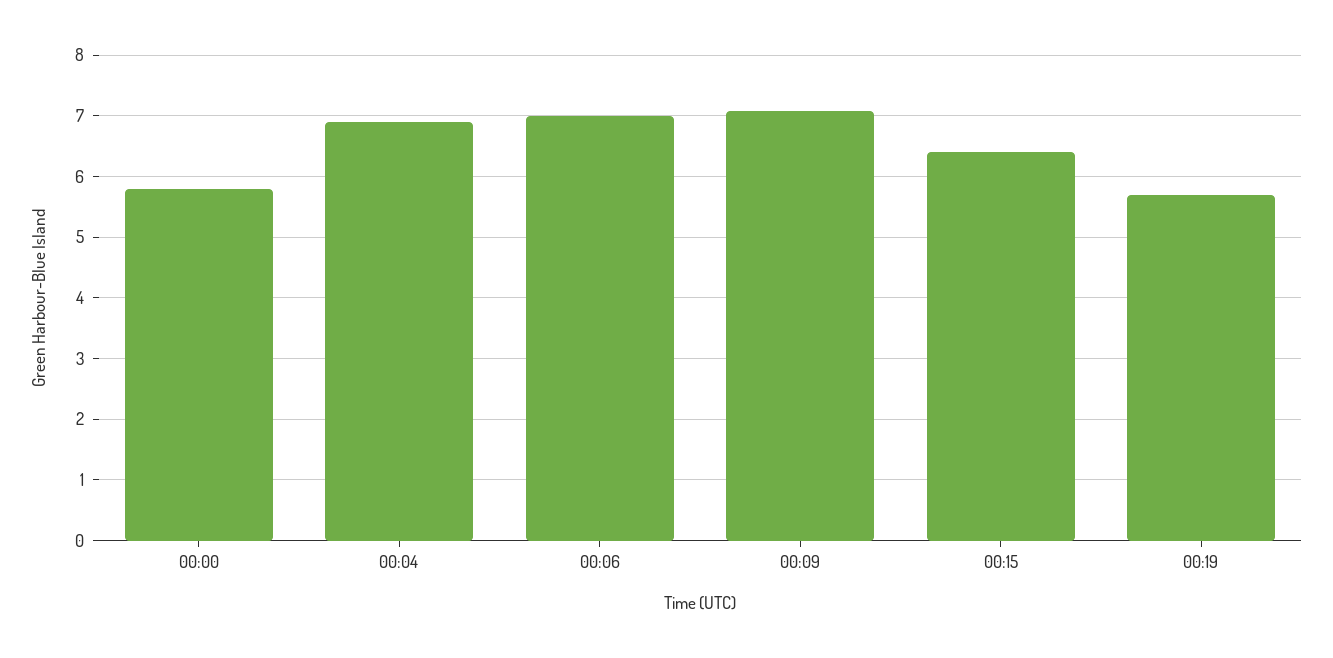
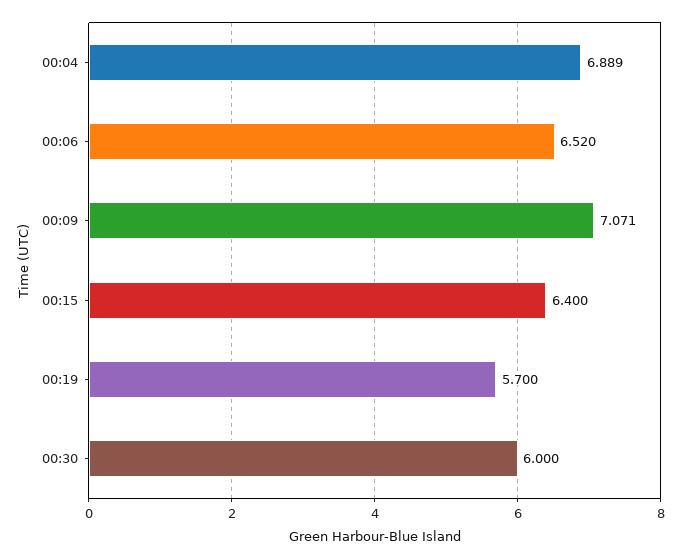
00:00: 5.8 -> none
00:06: 7 -> 6.52
00:30: none -> 6

